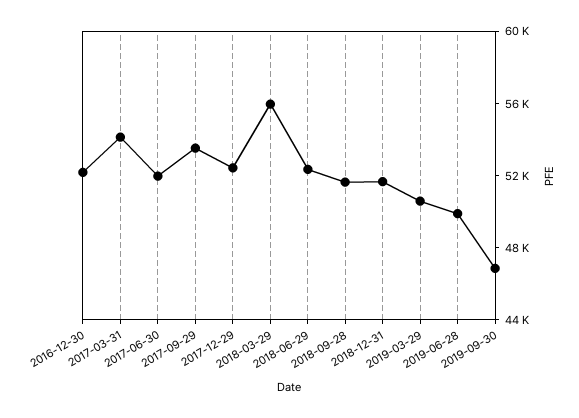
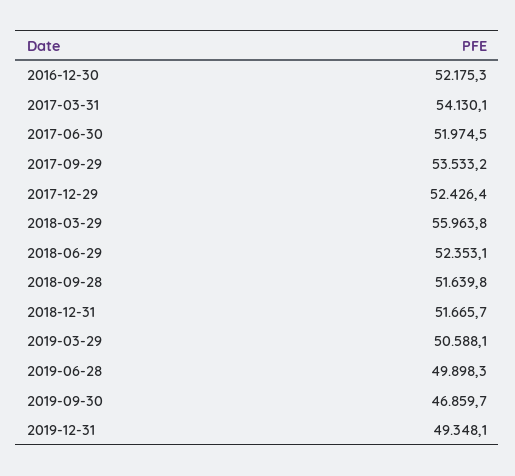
2019-12-31: none -> 49348.1

